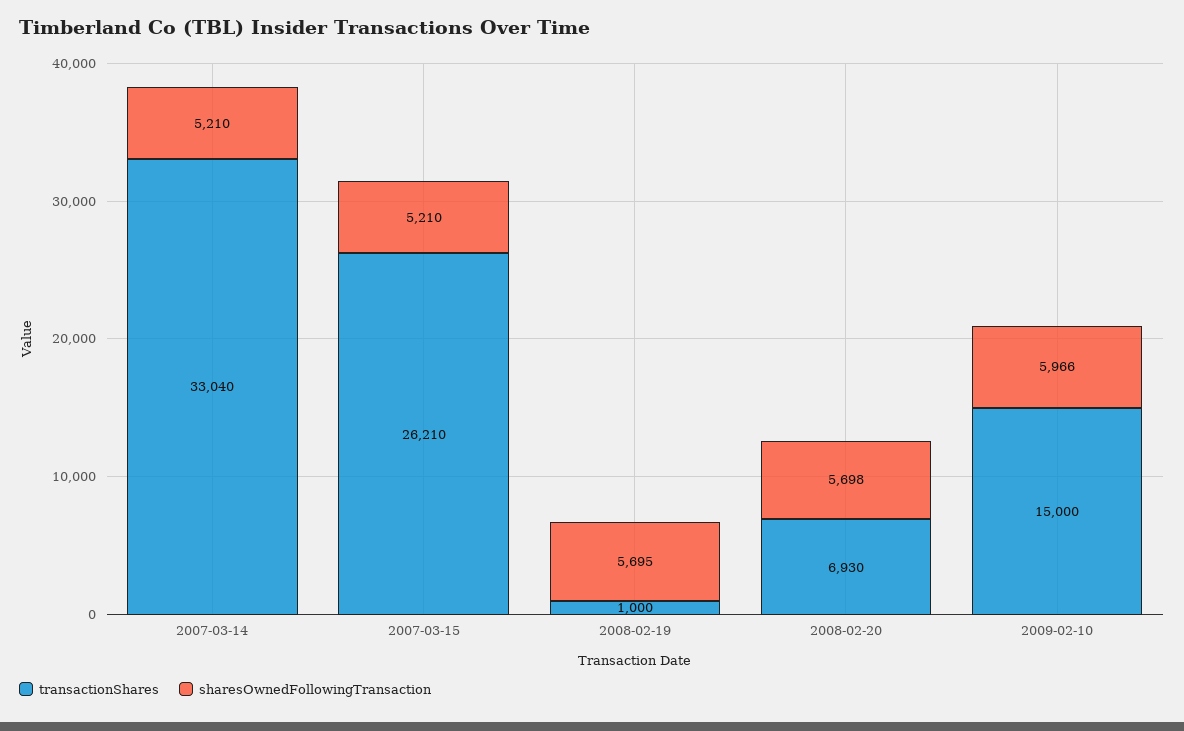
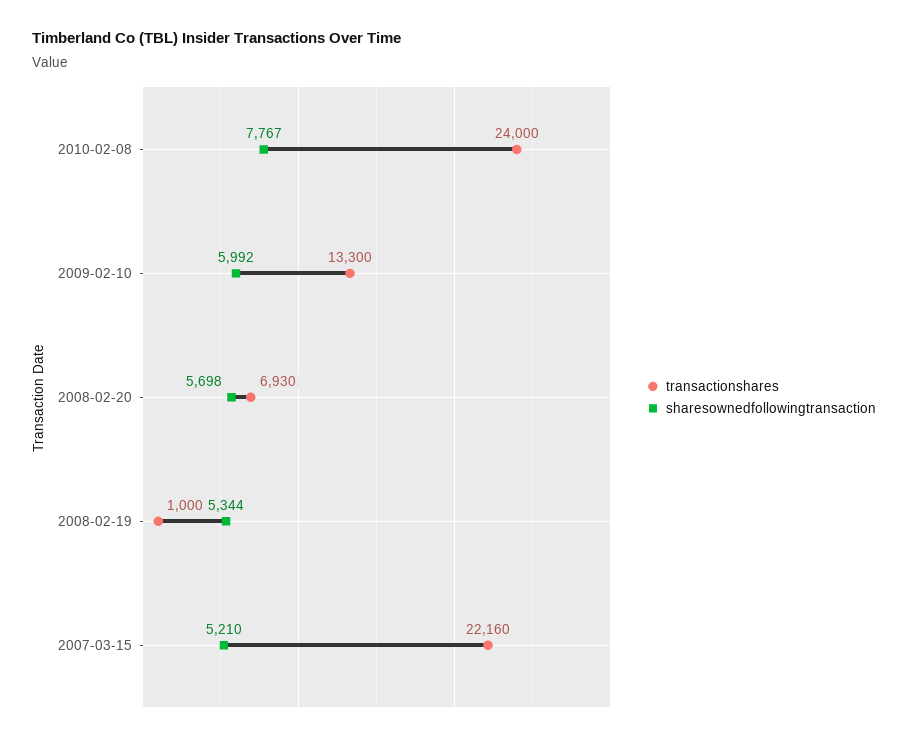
transactionShares, 2007-03-14: 33040 -> none
sharesOwnedFollowingTransaction, 2007-03-14: 5210 -> none
transactionShares, 2007-03-15: 26210 -> 22160
sharesOwnedFollowingTransaction, 2008-02-19: 5695 -> 5344
transactionShares, 2009-02-10: 15000 -> 13300
sharesOwnedFollowingTransaction, 2009-02-10: 5966 -> 5992
transactionShares, 2010-02-08: none -> 24000
sharesOwnedFollowingTransaction, 2010-02-08: none -> 7767

